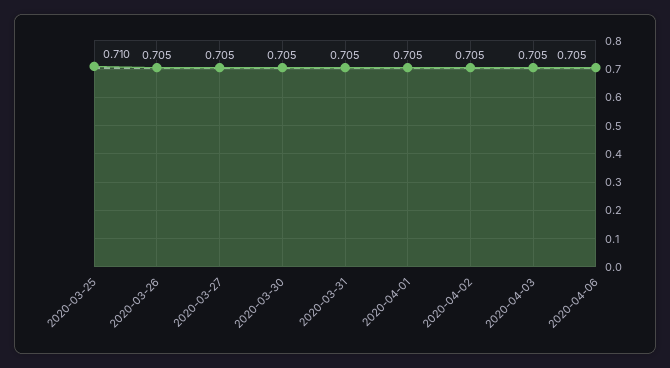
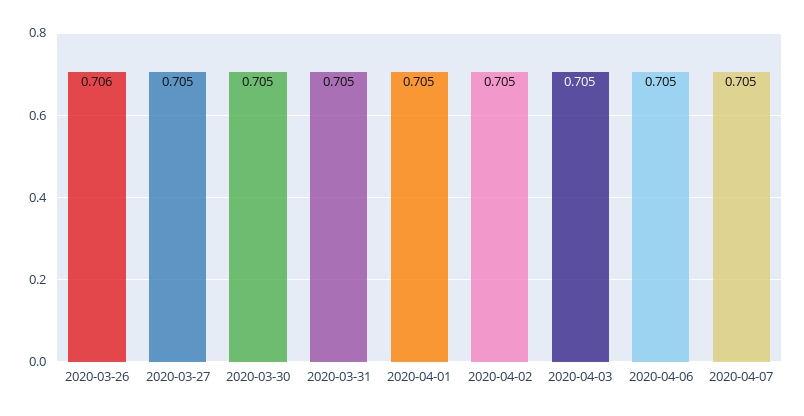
2020-03-25: 0.71 -> none
2020-03-26: 0.705 -> 0.706
2020-04-07: none -> 0.705

